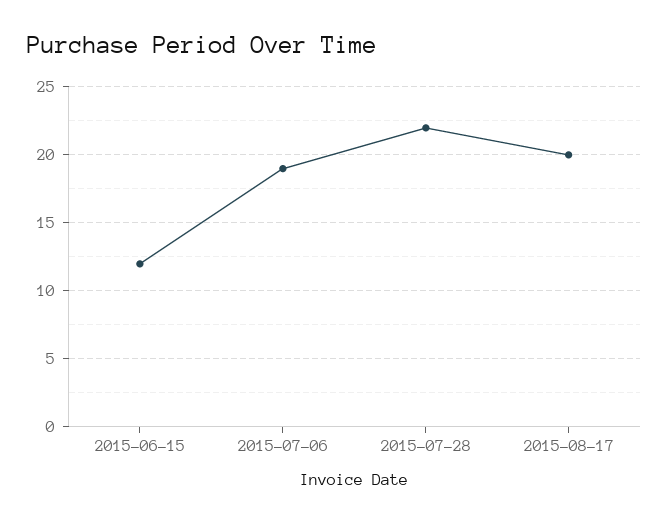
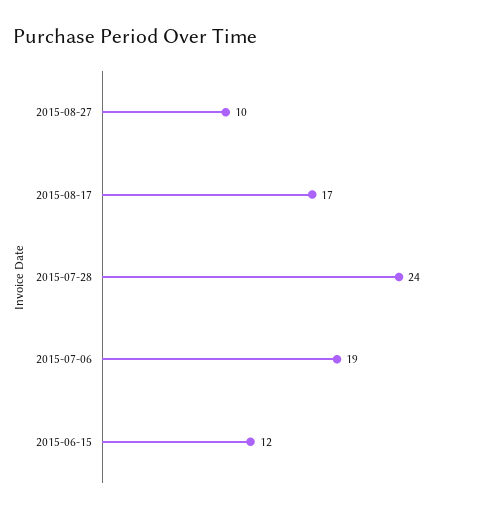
2015-07-28: 22 -> 24
2015-08-17: 20 -> 17
2015-08-27: none -> 10

